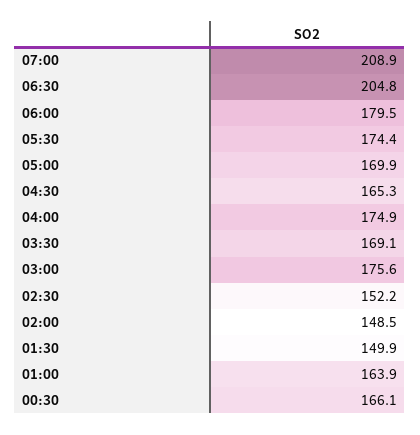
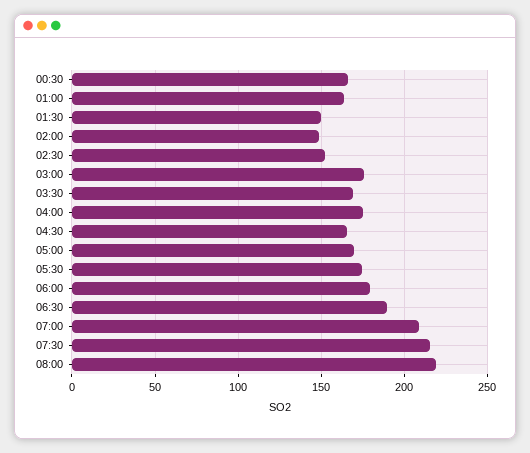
06:30: 204.8 -> 190
07:30: none -> 215
08:00: none -> 220

